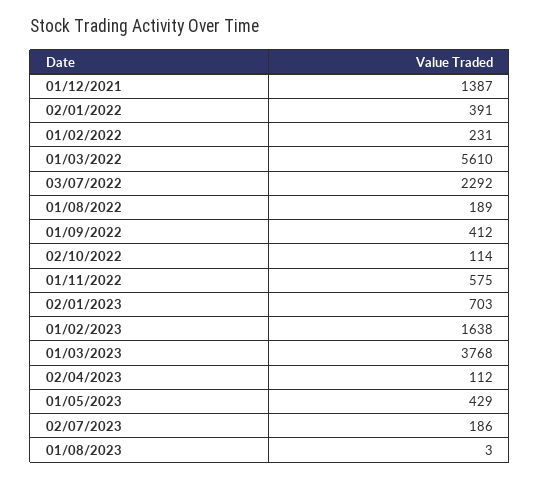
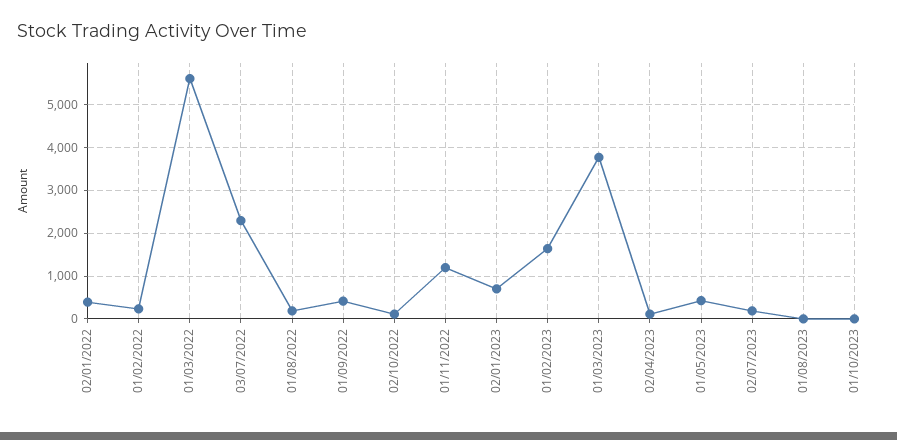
01/12/2021: 1387 -> none
01/11/2022: 575 -> 1200
01/10/2023: none -> 0

